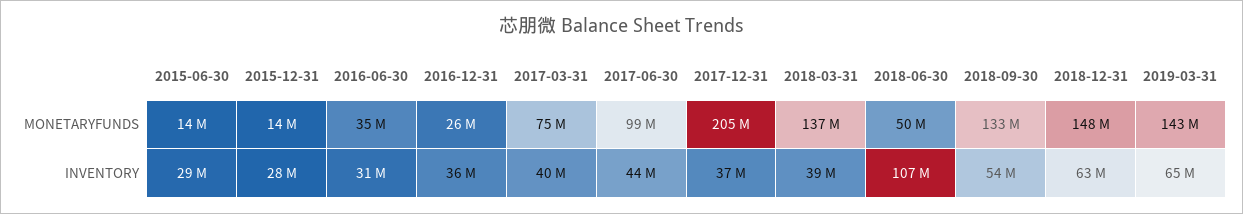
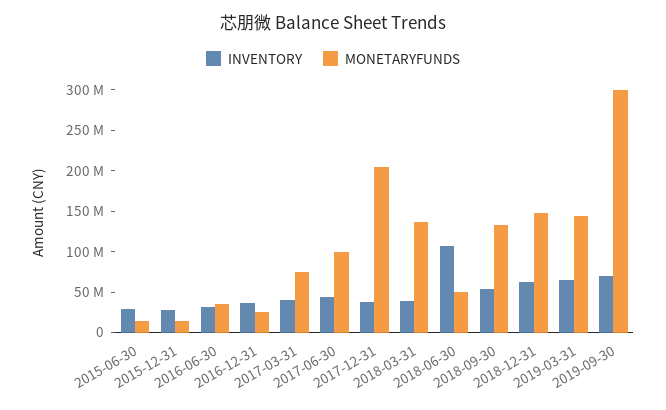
INVENTORY, 2019-09-30: none -> 70000000
MONETARYFUNDS, 2019-09-30: none -> 300000000

